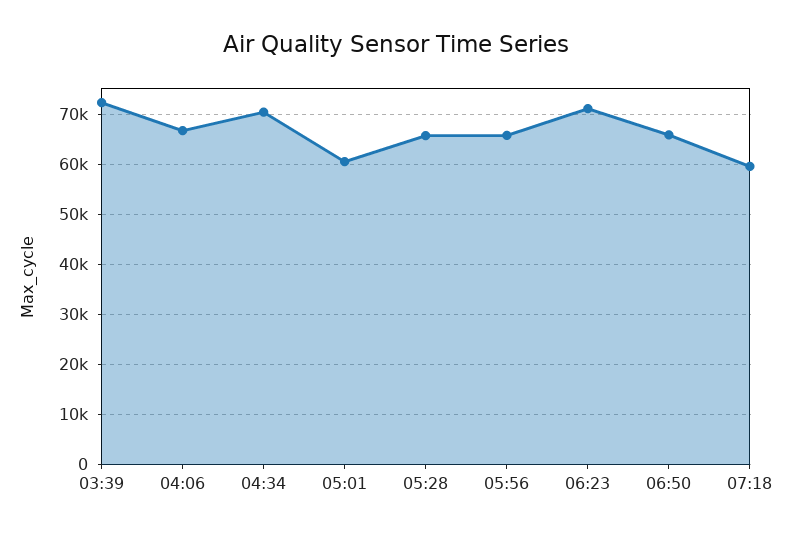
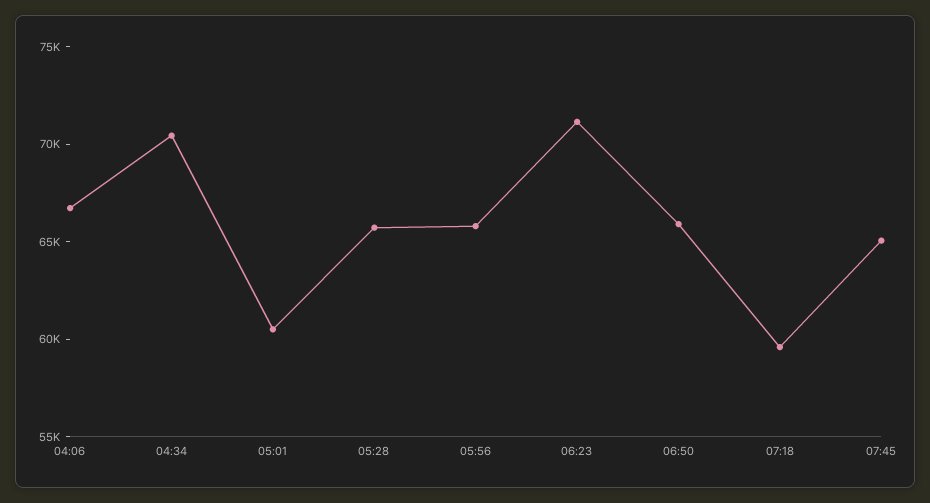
03:39: 72000 -> none
07:45: none -> 65000

